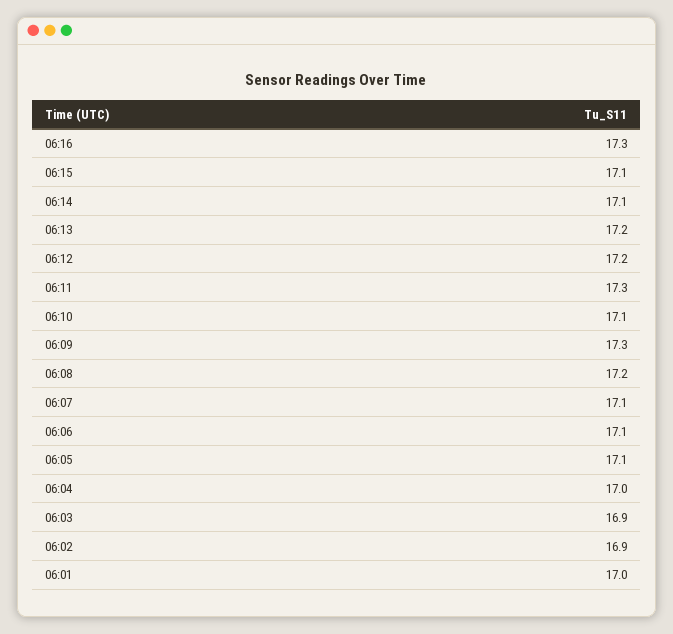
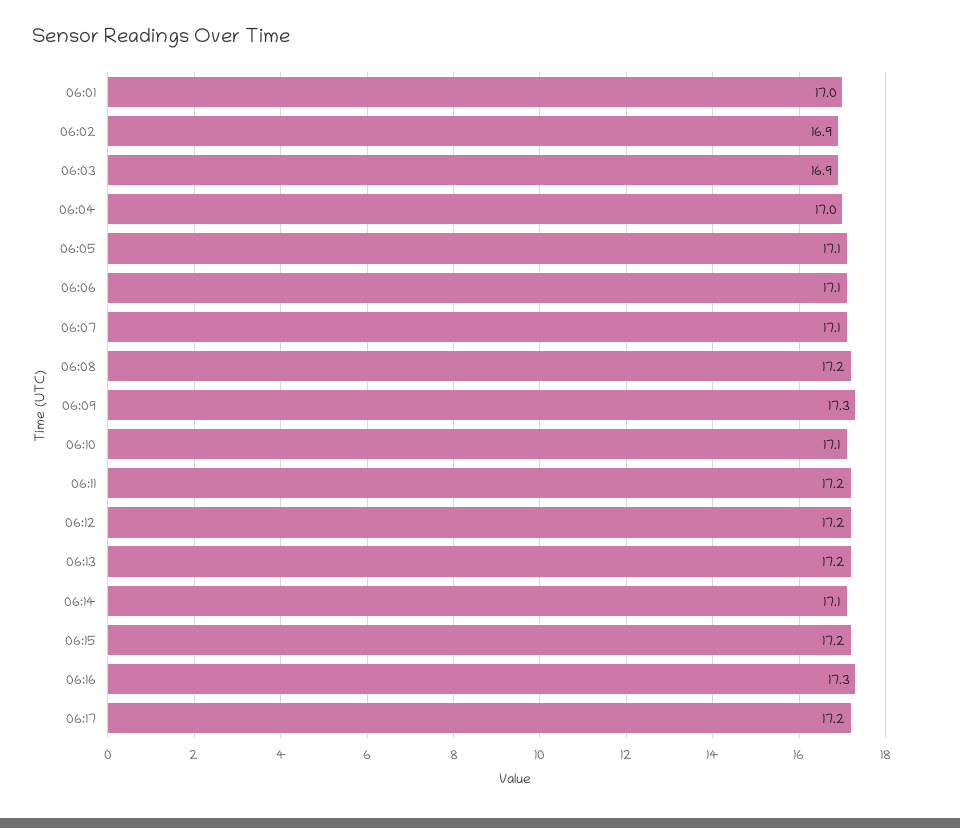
06:15: 17.1 -> 17.2
06:11: 17.3 -> 17.2
06:17: none -> 17.2

